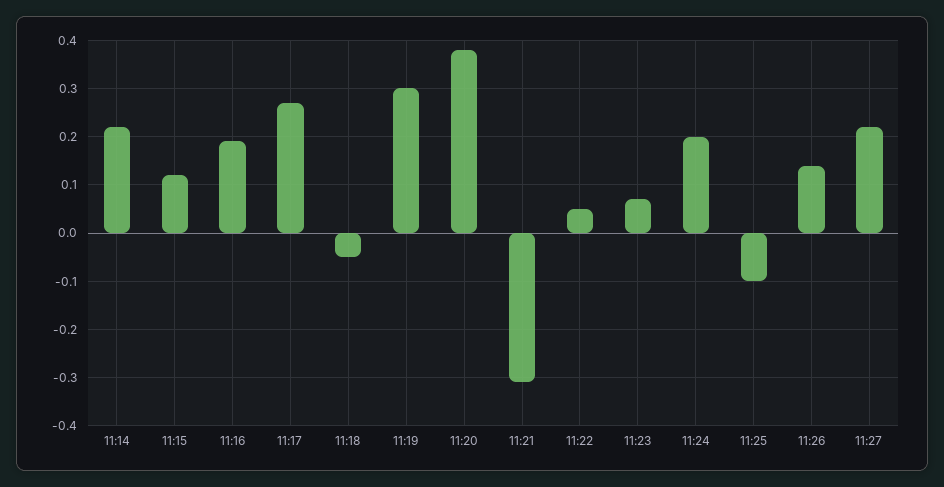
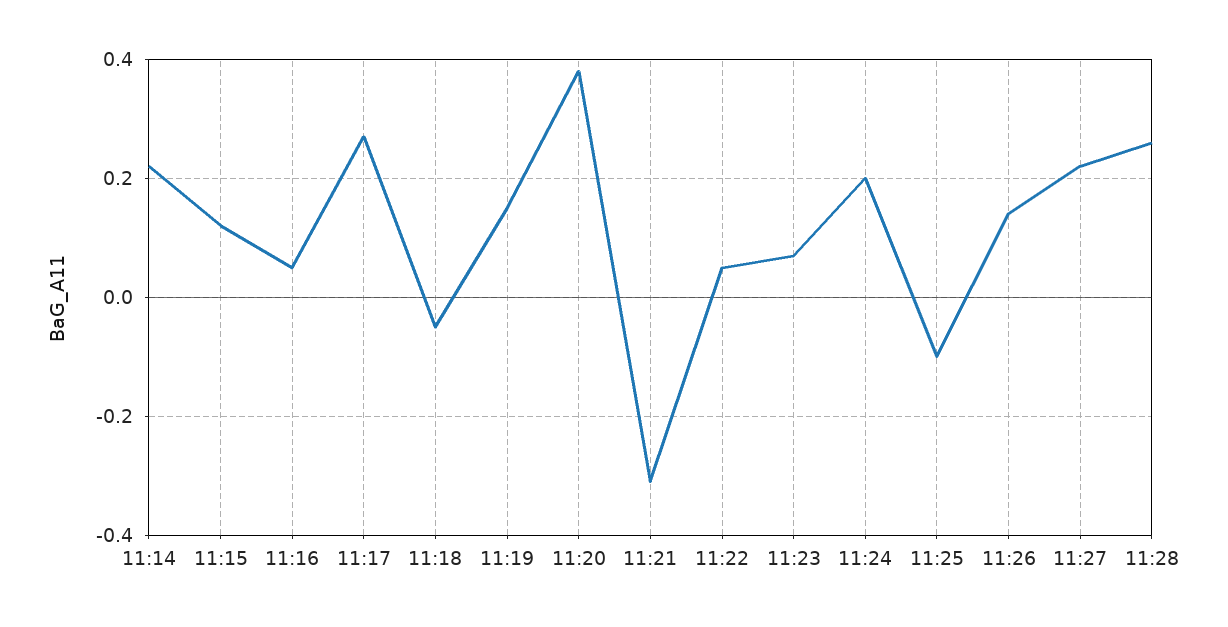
11:16: 0.2 -> 0.05
11:19: 0.3 -> 0.15
11:28: none -> 0.25

